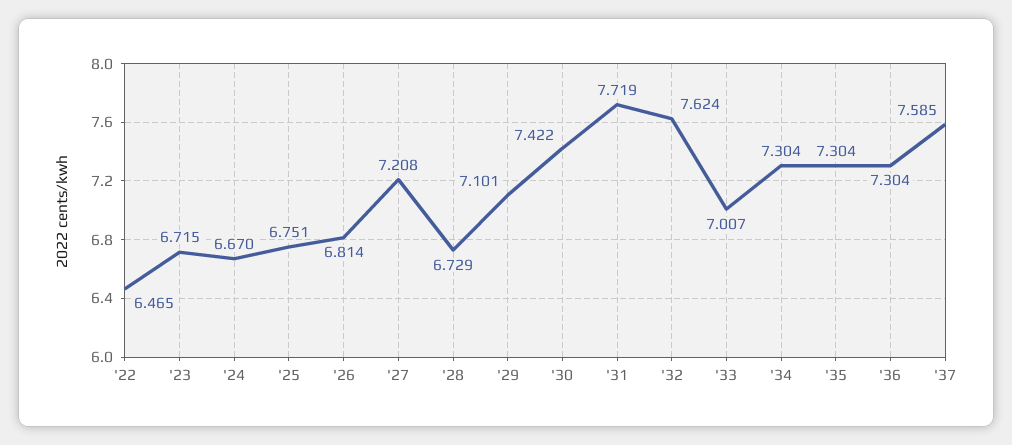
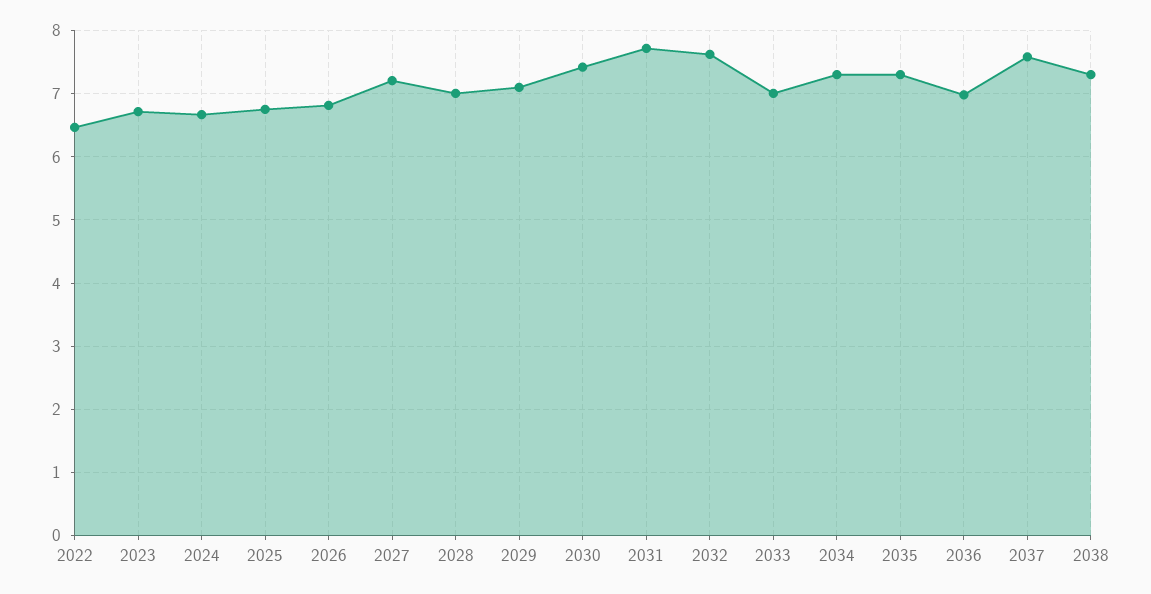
'28: 6.729 -> 7
'36: 7.304 -> 7
2038: none -> 7.3

